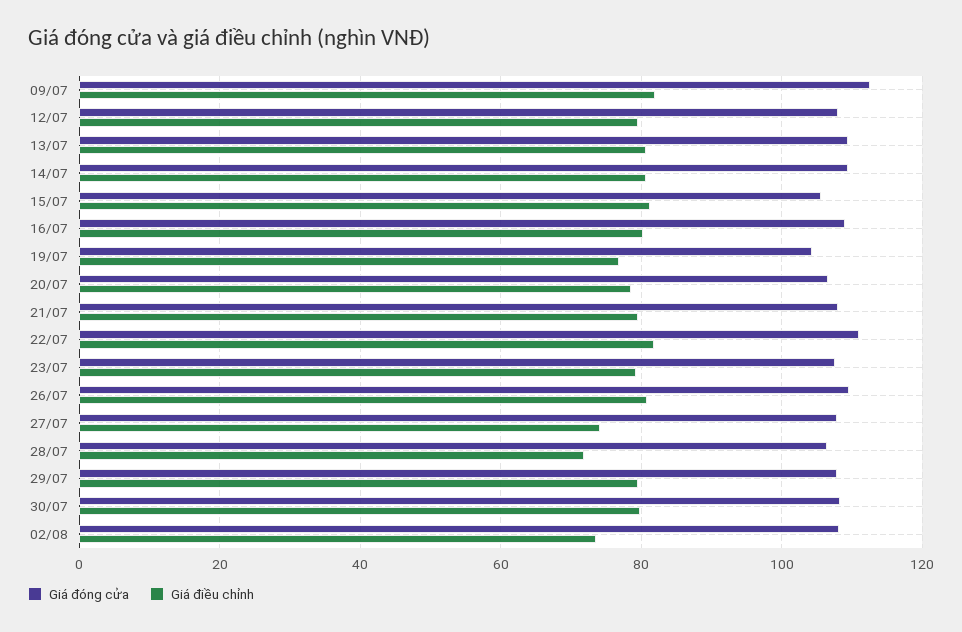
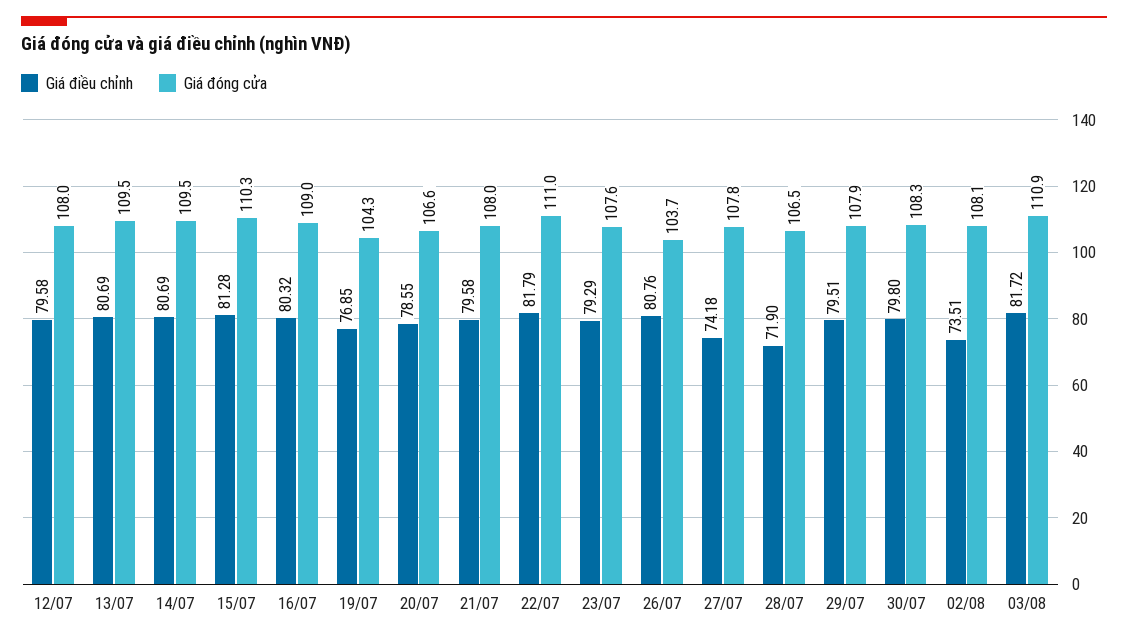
Giá đóng cửa, 09/07: 112 -> none
Giá điều chỉnh, 09/07: 82 -> none
Giá đóng cửa, 15/07: 106 -> 110.3
Giá đóng cửa, 26/07: 110 -> 103.7
Giá điều chỉnh, 03/08: none -> 81.72
Giá đóng cửa, 03/08: none -> 110.9

